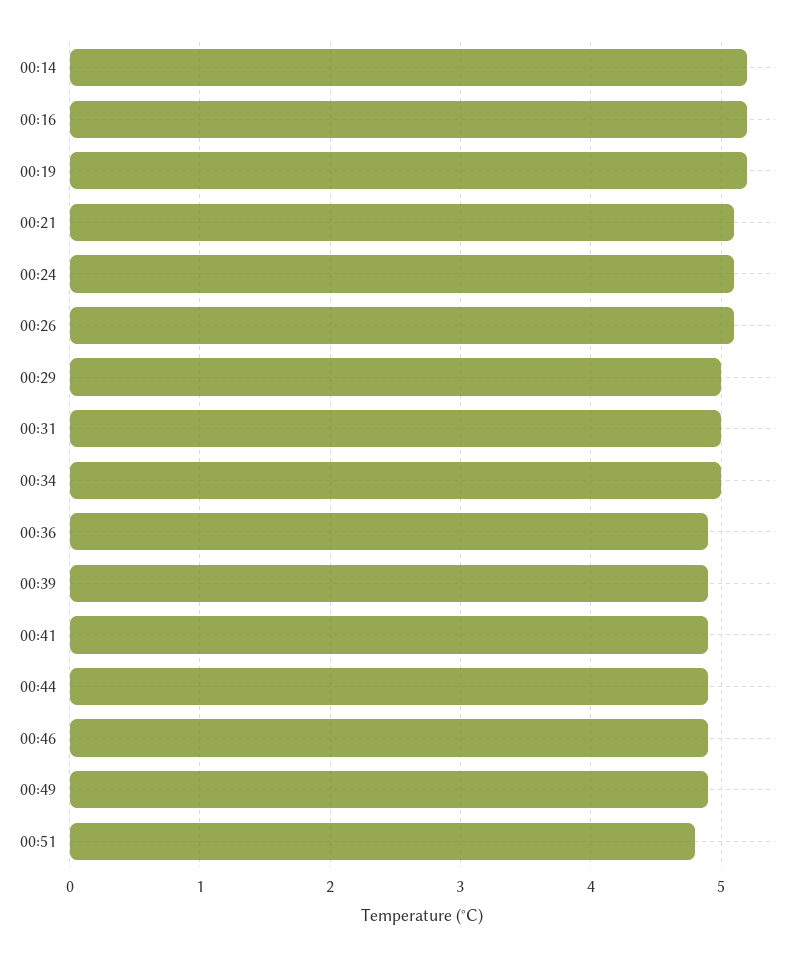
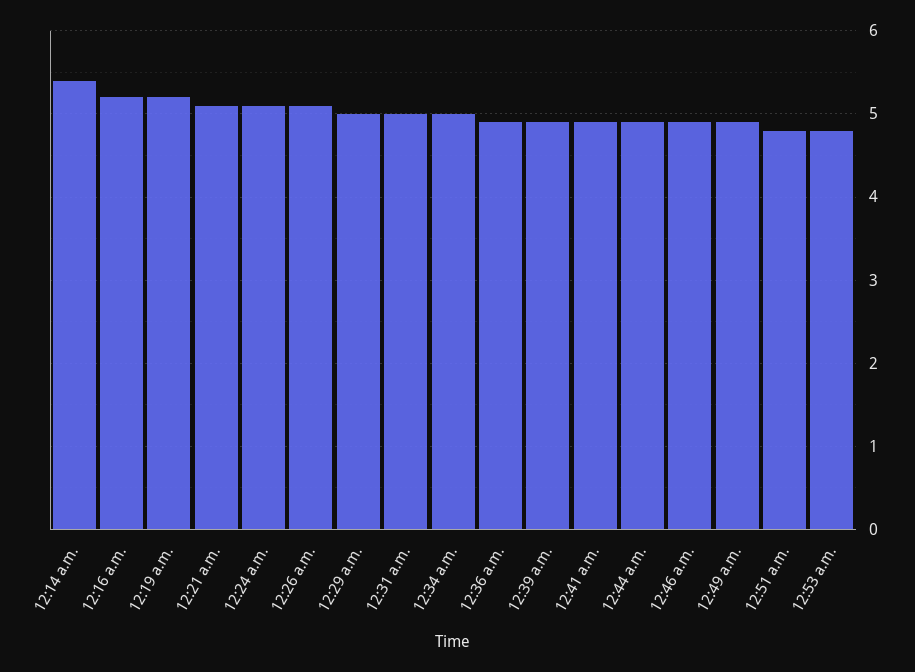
00:14: 5.2 -> 5.4
12:53 a.m.: none -> 4.8

